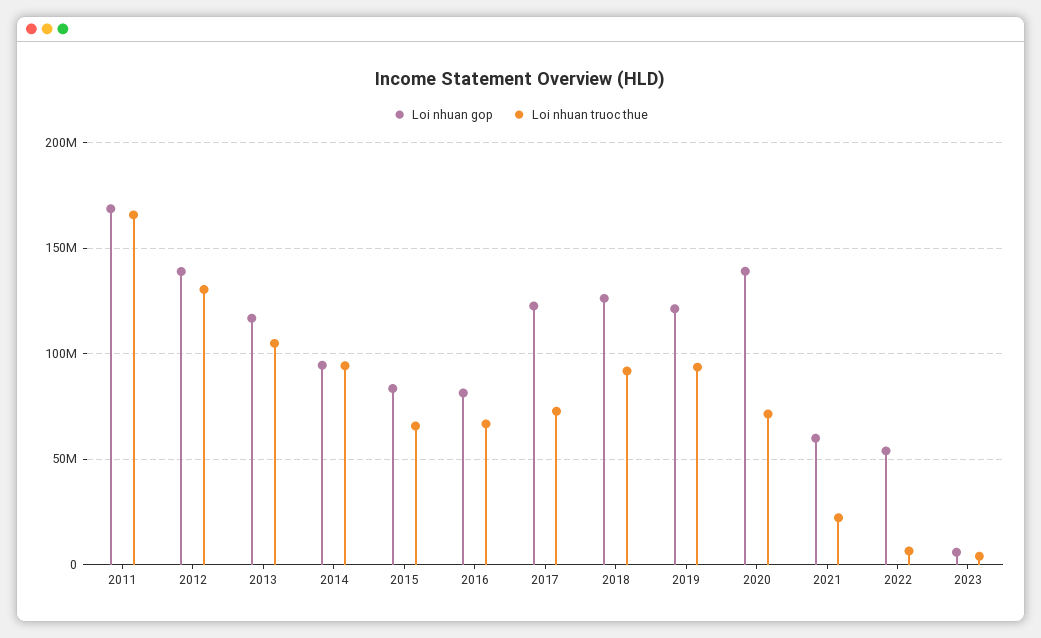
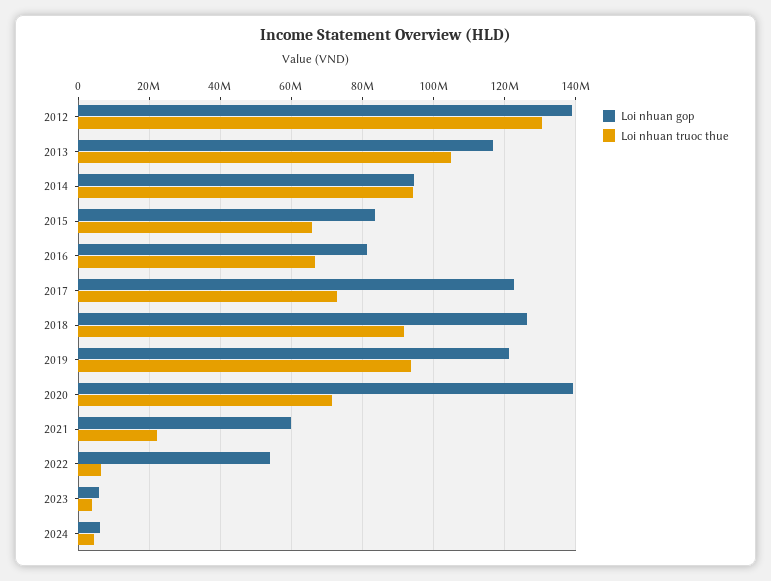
Loi nhuan gop, 2011: 170000000 -> none
Loi nhuan truoc thue, 2011: 165000000 -> none
Loi nhuan gop, 2024: none -> 6000000
Loi nhuan truoc thue, 2024: none -> 4000000

